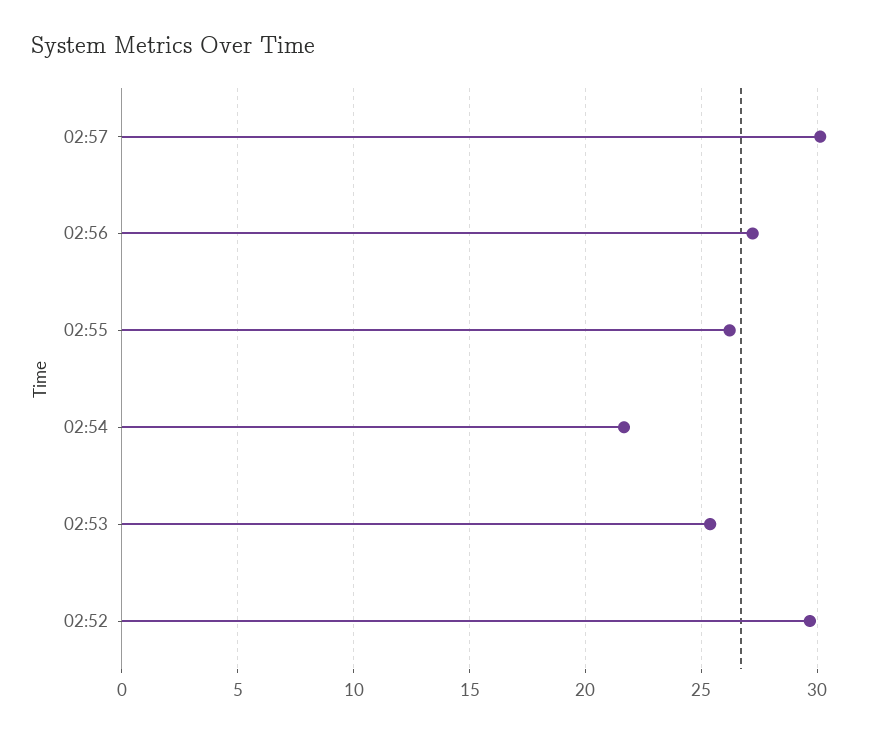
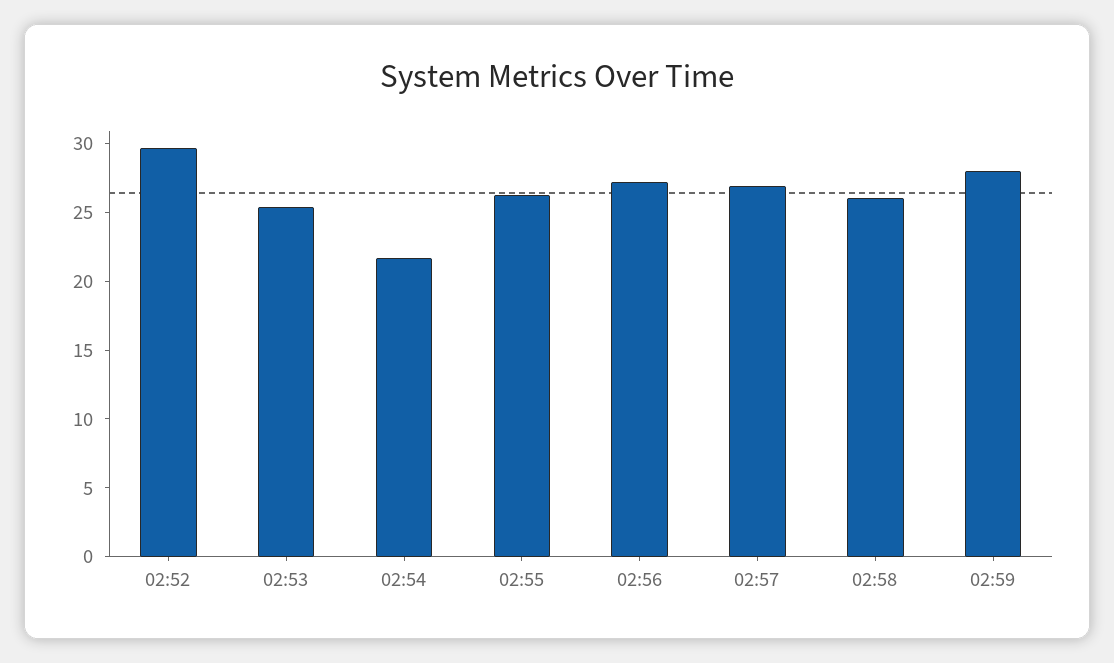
02:57: 30 -> 27
02:58: none -> 26
02:59: none -> 28

